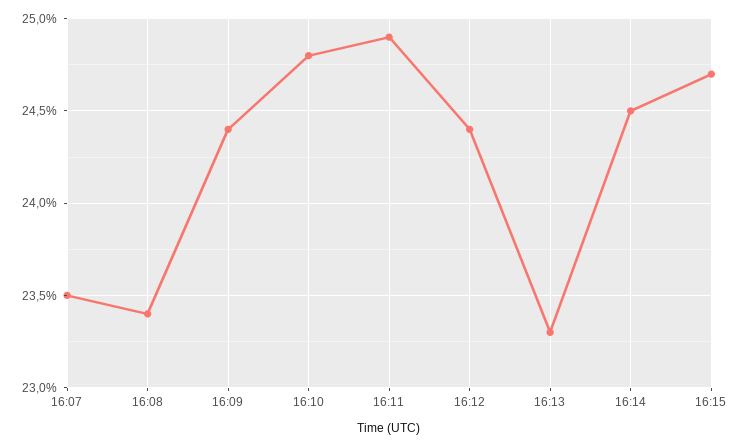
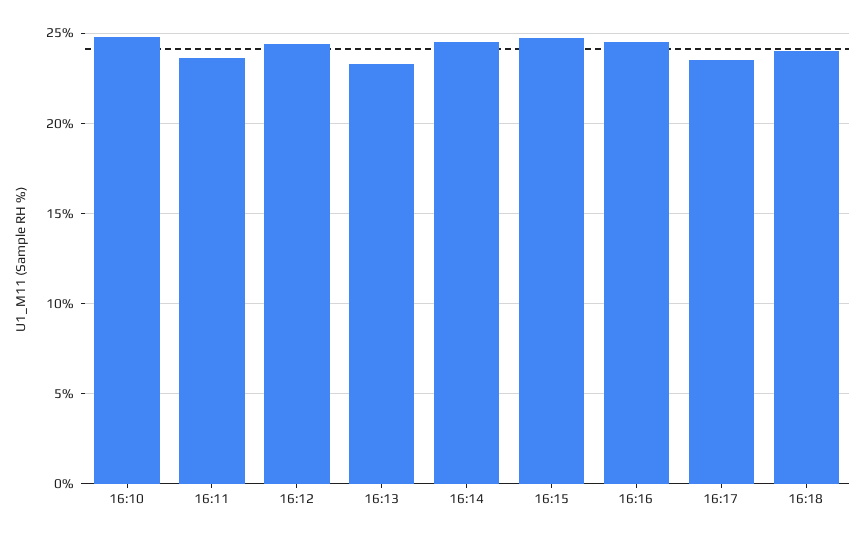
16:07: 23.5 -> none
16:08: 23.4 -> none
16:09: 24.4 -> none
16:11: 24.9 -> 23.5
16:16: none -> 24.5
16:17: none -> 23.5
16:18: none -> 24

